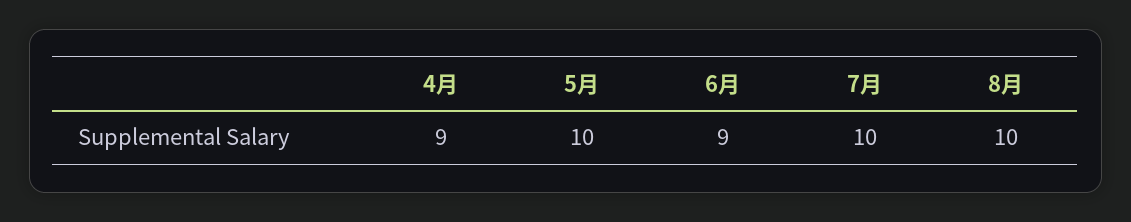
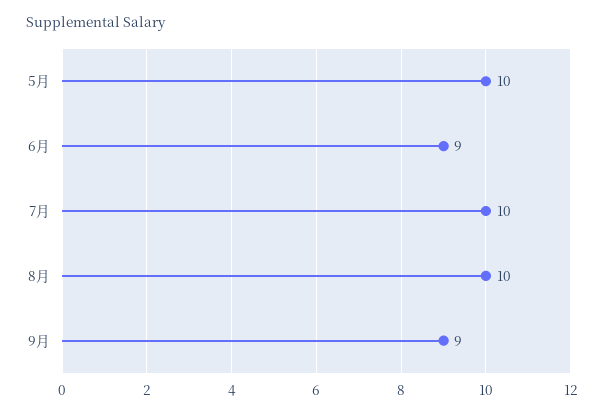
4月: 9 -> none
9月: none -> 9

